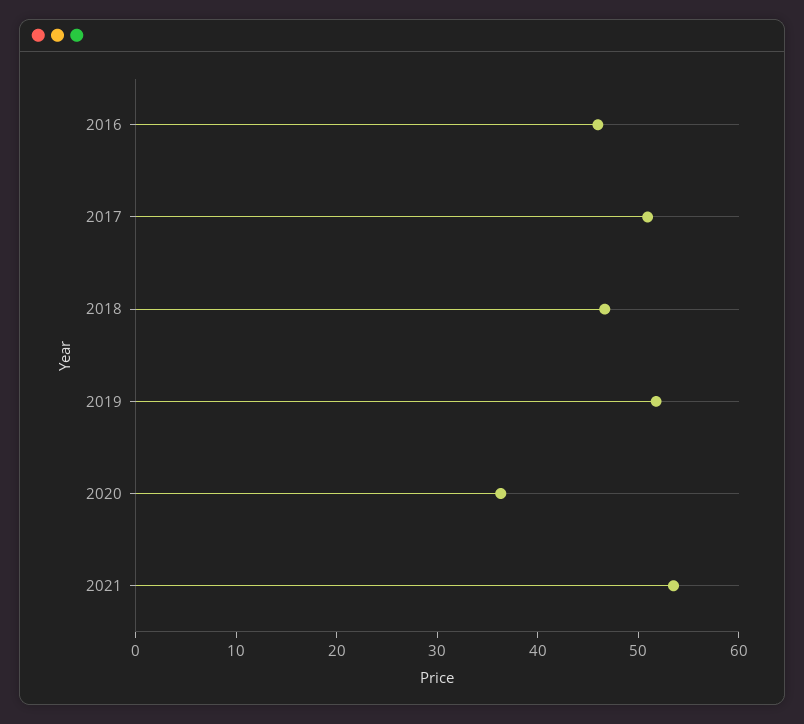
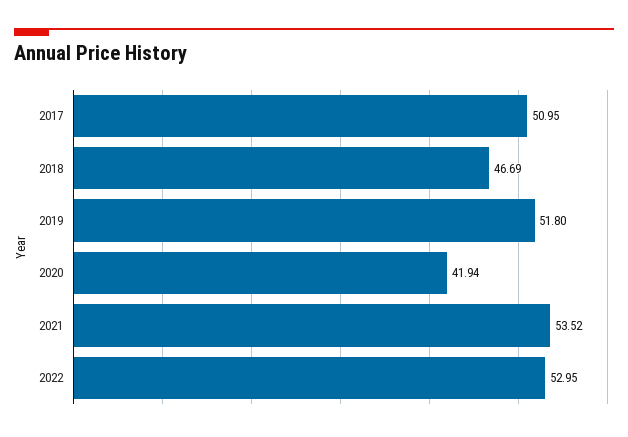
2016: 46 -> none
2020: 36 -> 41.94
2022: none -> 52.95

